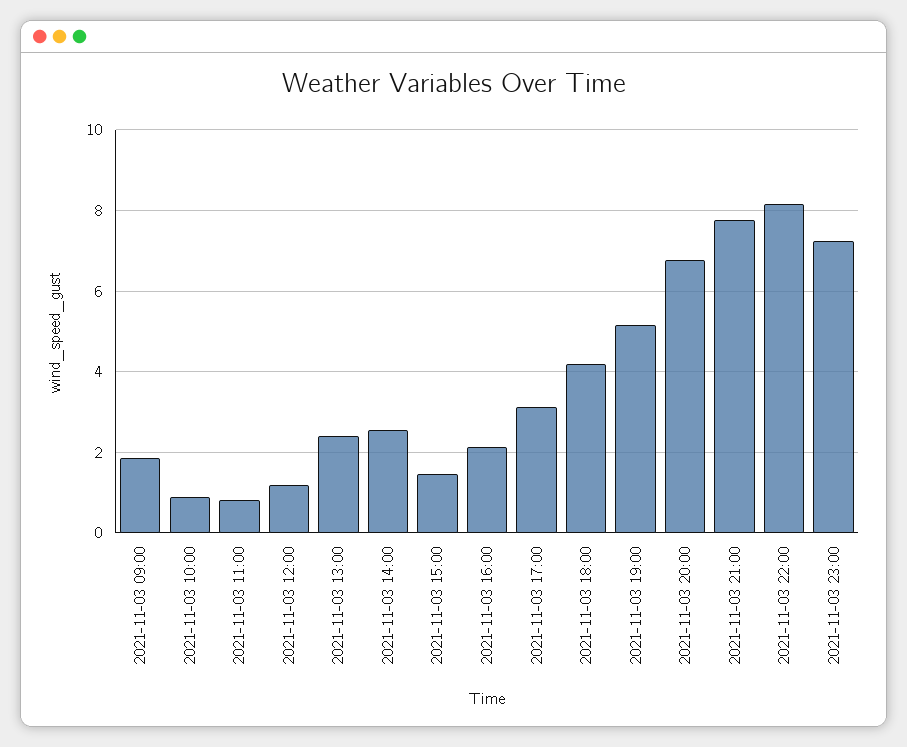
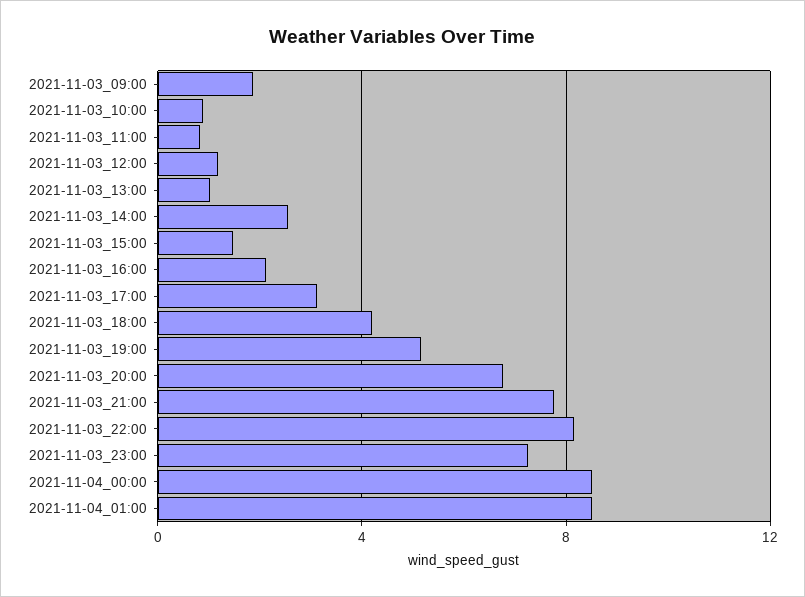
2021-11-03 13:00: 2.4 -> 1
2021-11-04_00:00: none -> 8.5
2021-11-04_01:00: none -> 8.5

